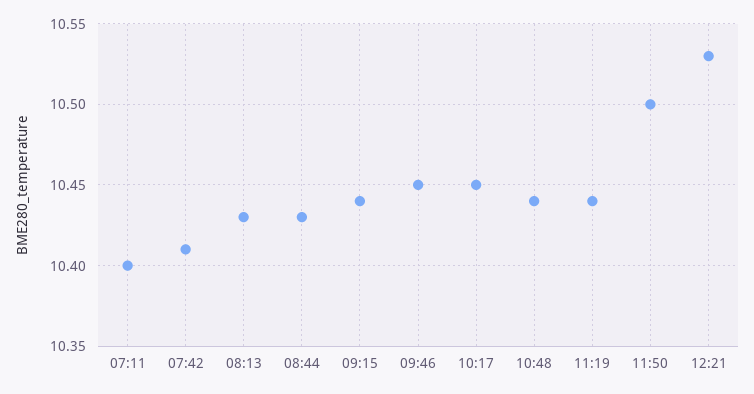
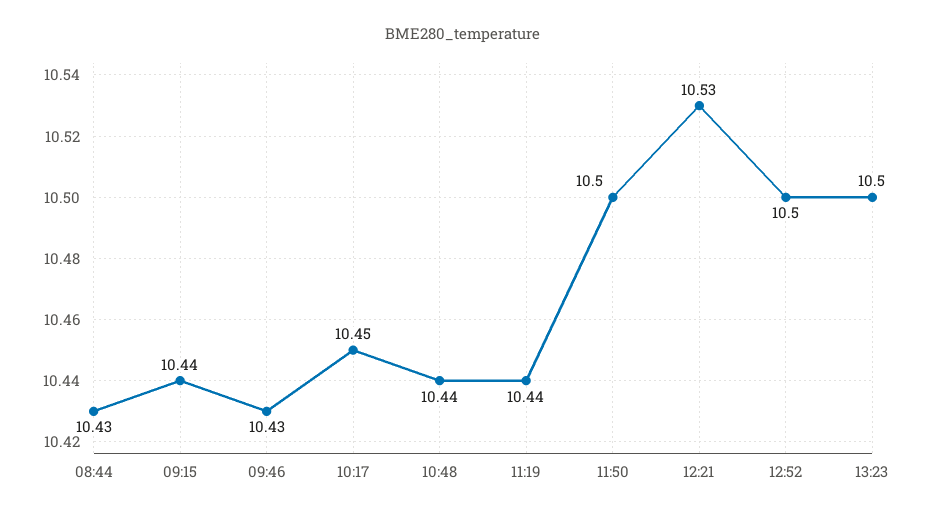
07:11: 10.4 -> none
07:42: 10.41 -> none
08:13: 10.43 -> none
09:46: 10.45 -> 10.43
12:52: none -> 10.5
13:23: none -> 10.5

